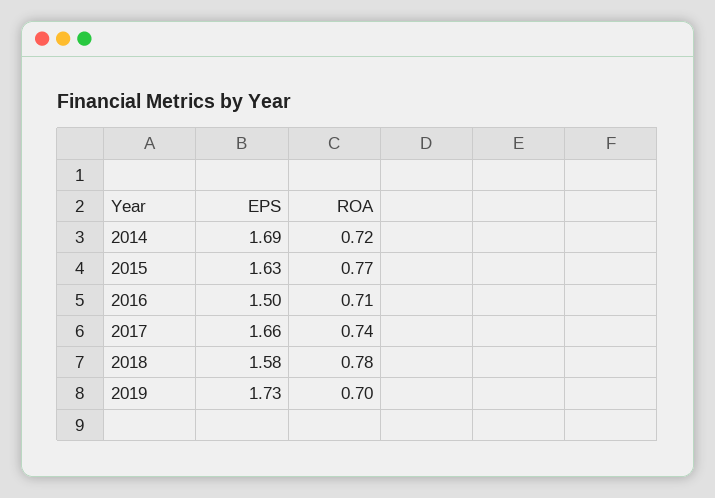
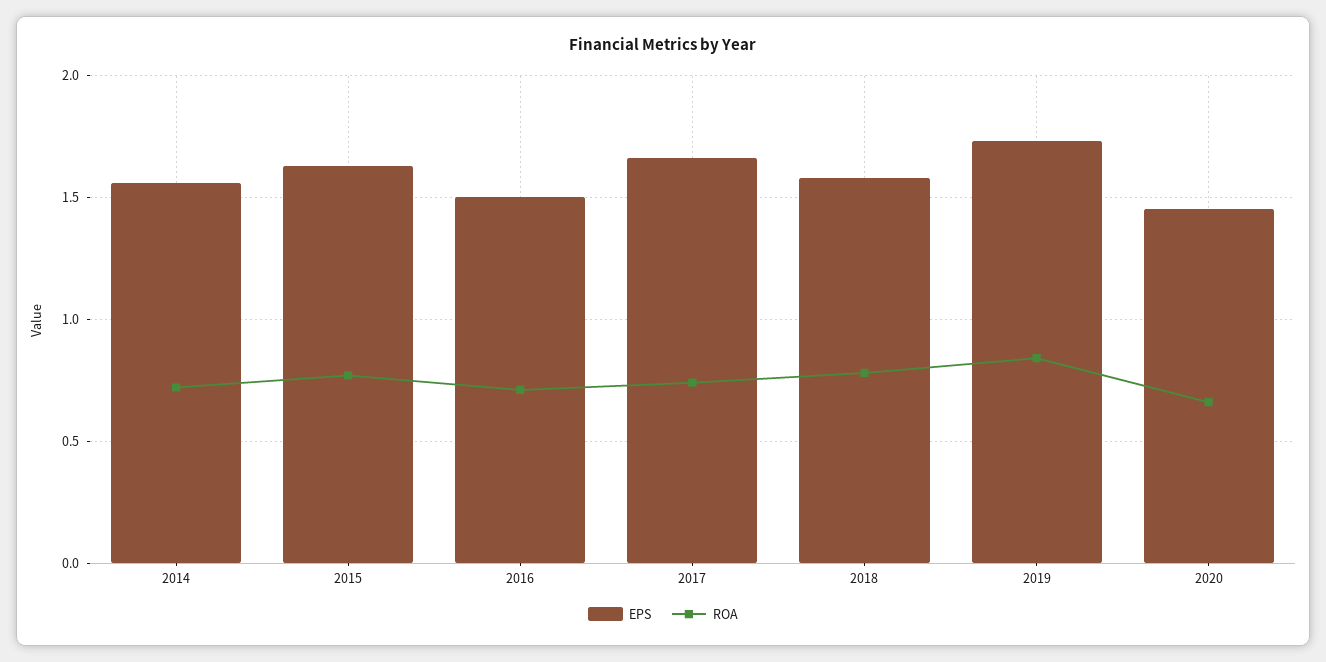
EPS, 2014: 1.69 -> 1.55
ROA, 2019: 0.7 -> 0.85
EPS, 2020: none -> 1.45
ROA, 2020: none -> 0.65

